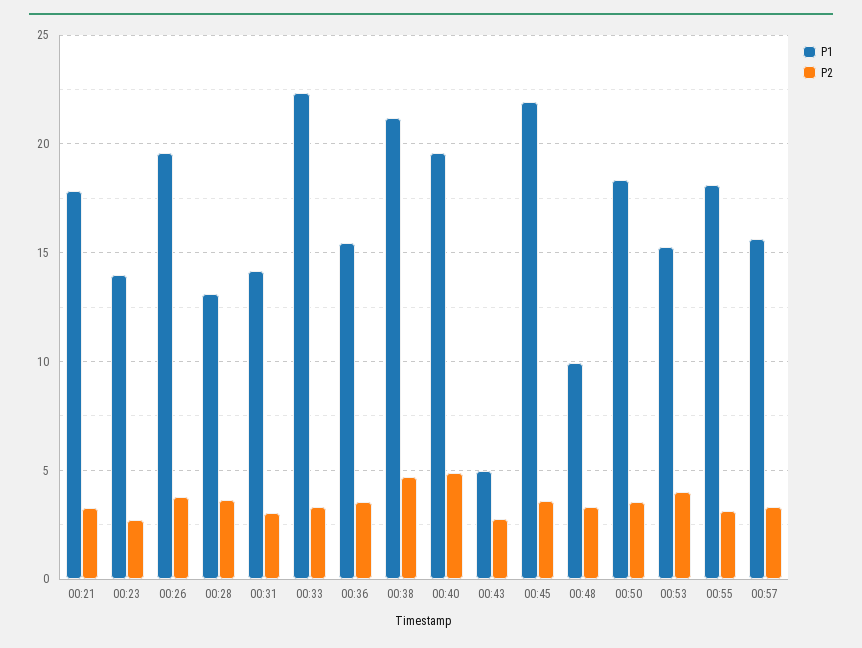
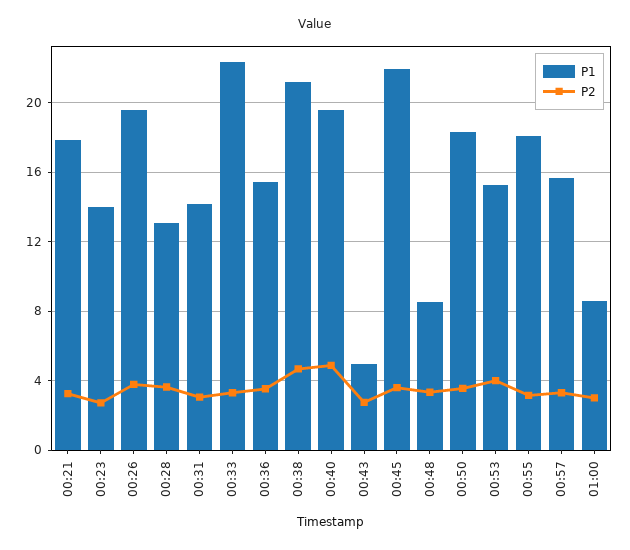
P1, 00:48: 10 -> 8.5
P1, 01:00: none -> 8.5
P2, 01:00: none -> 3

